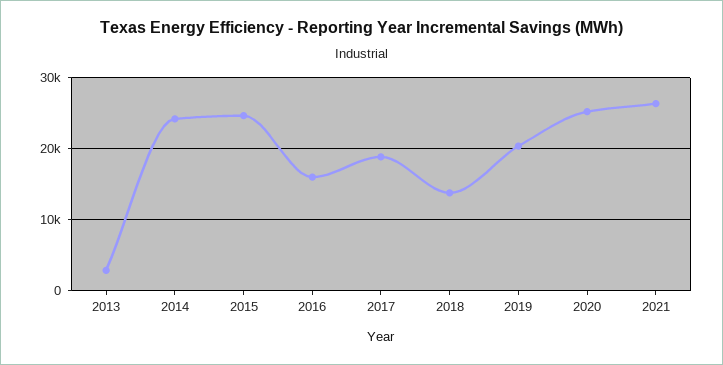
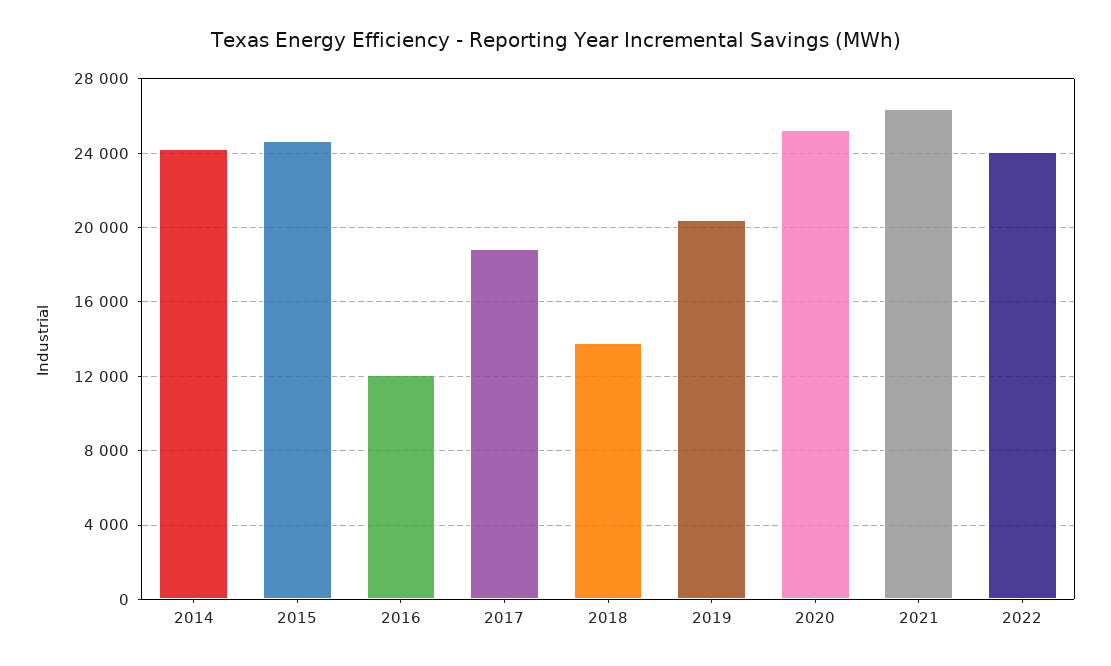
2013: 3000 -> none
2016: 16000 -> 12000
2022: none -> 24000

